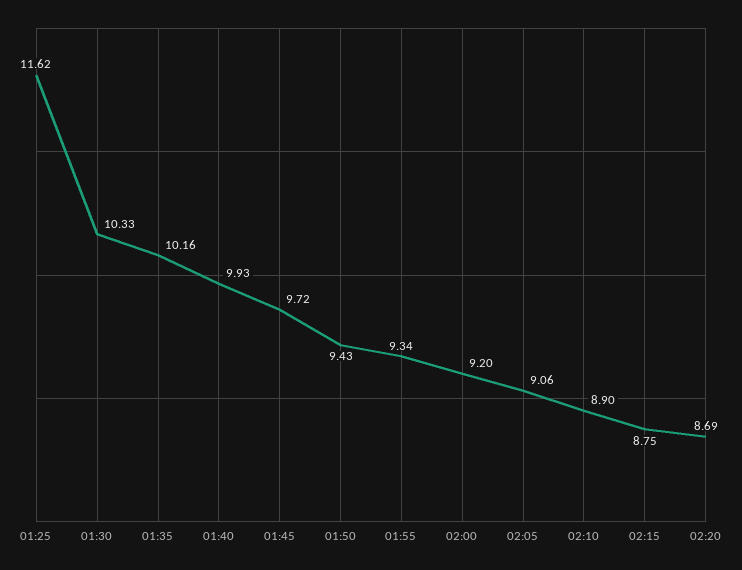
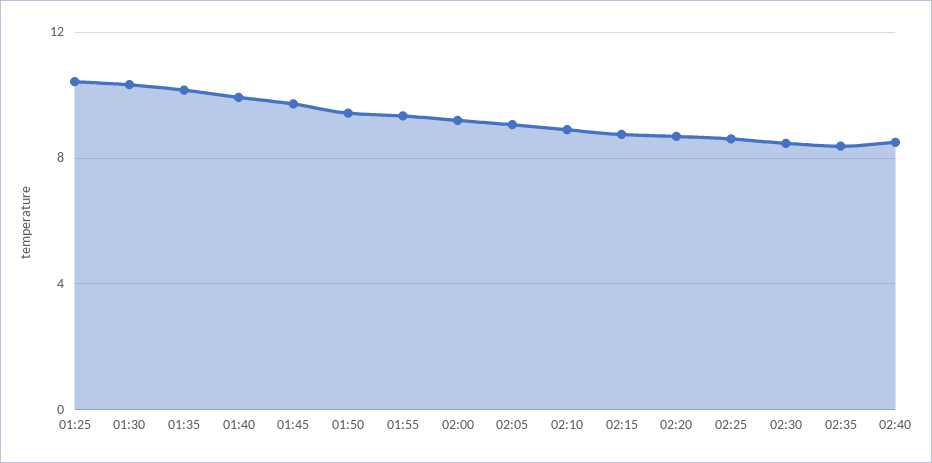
01:25: 11.62 -> 10.5
02:25: none -> 8.5
02:30: none -> 8.5
02:35: none -> 8.5
02:40: none -> 8.5

